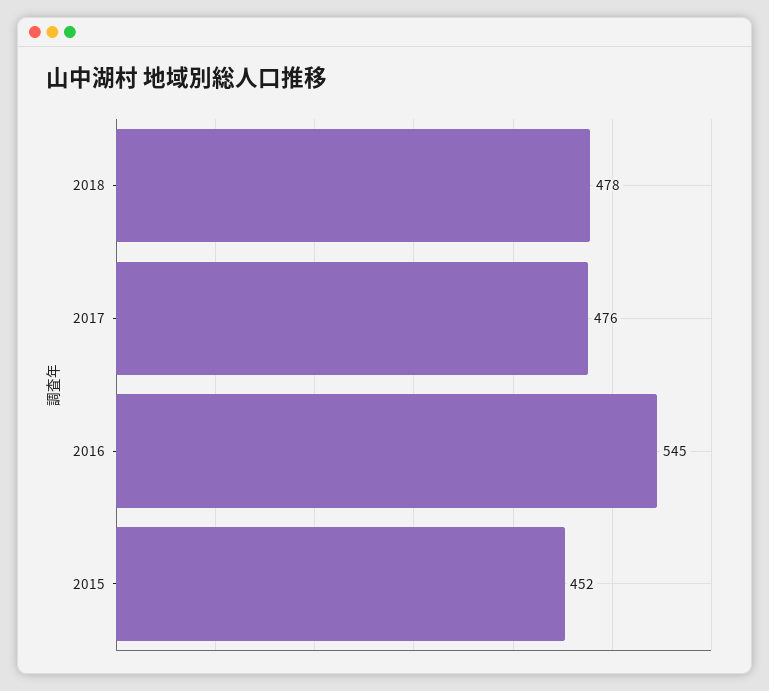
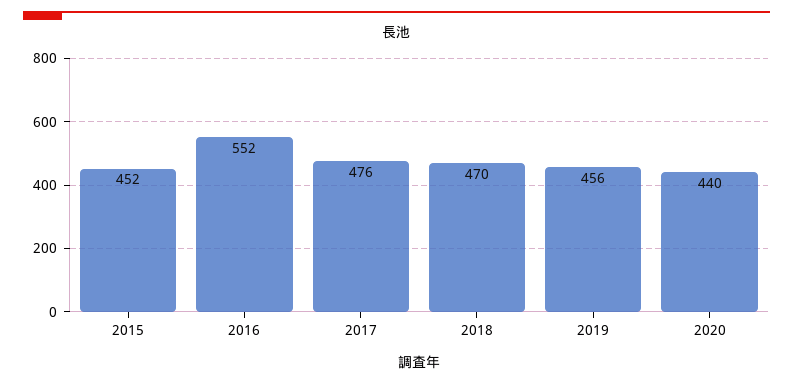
2018: 478 -> 470
2016: 545 -> 552
2019: none -> 456
2020: none -> 440

